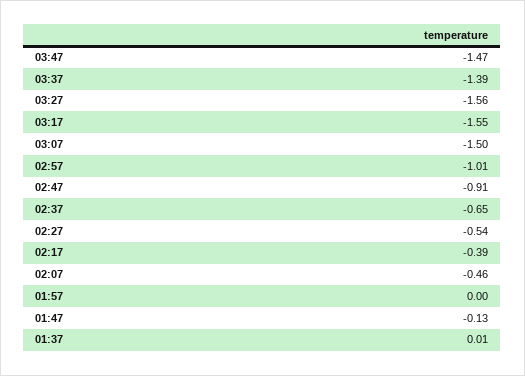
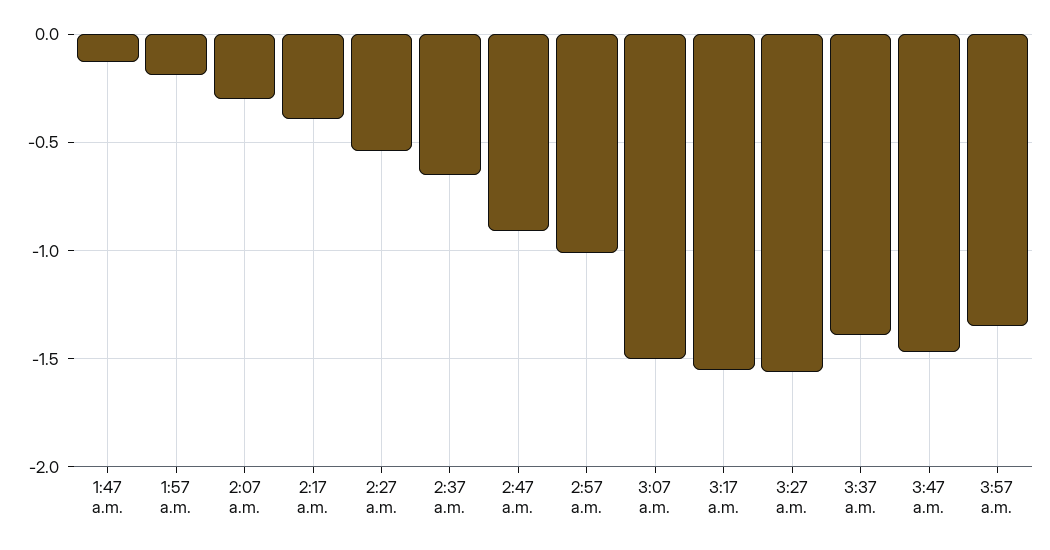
02:07: -0.46 -> -0.3
01:57: 0 -> -0.2
01:37: 0.01 -> none
3:57 a.m.: none -> -1.35

